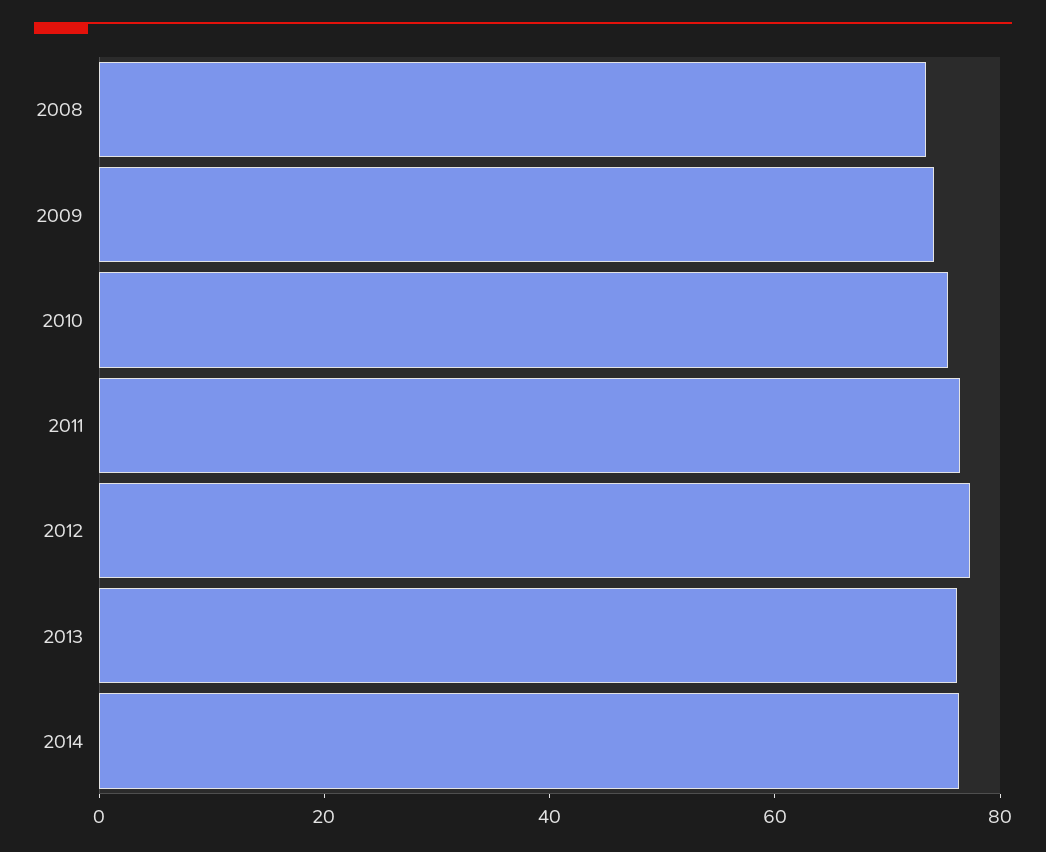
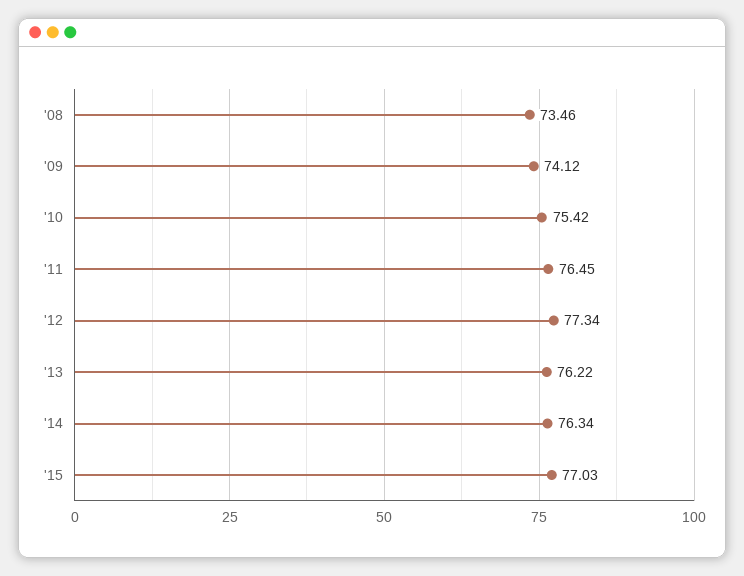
'15: none -> 77.03

